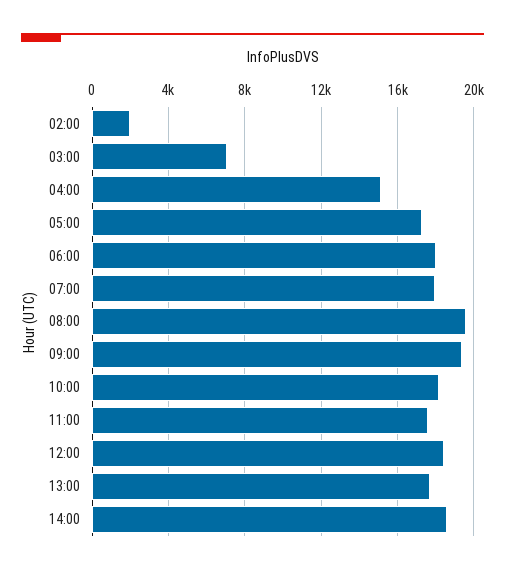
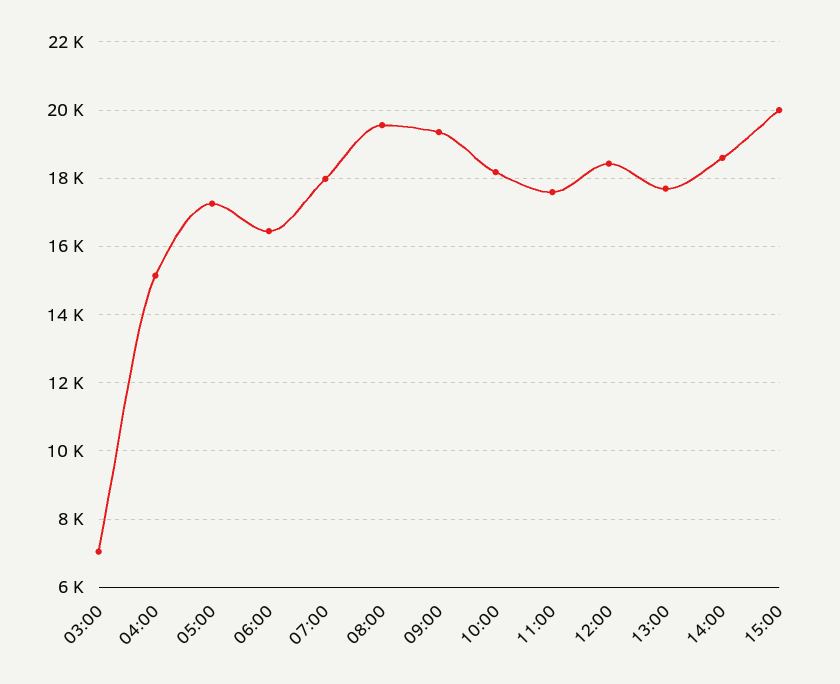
02:00: 2000 -> none
06:00: 18000 -> 16400
15:00: none -> 20000

